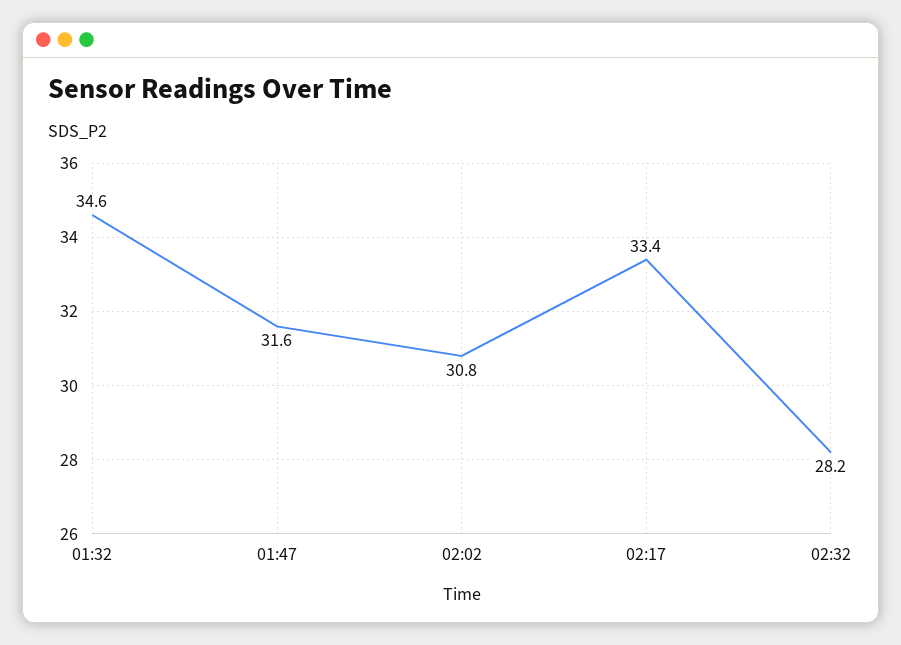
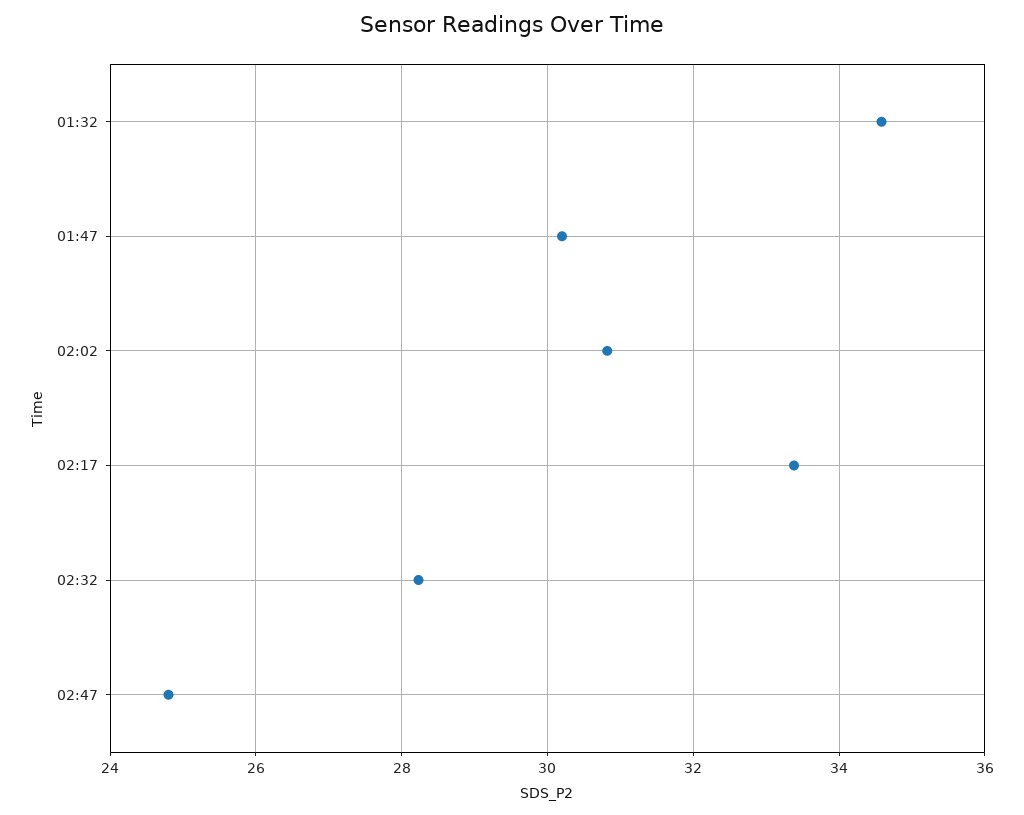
01:47: 31.6 -> 30.2
02:47: none -> 24.8

